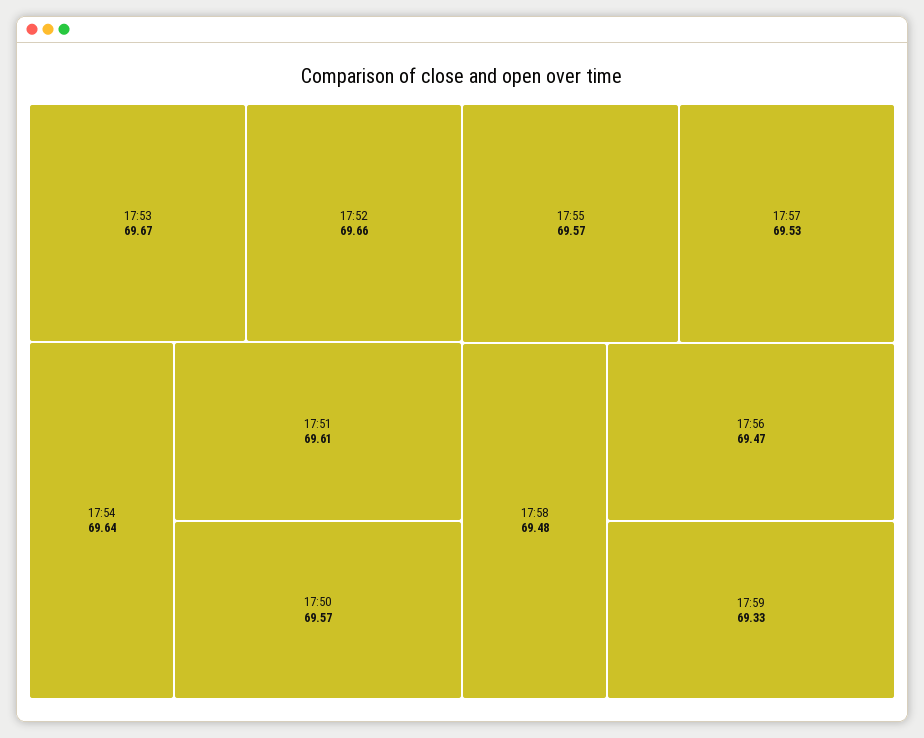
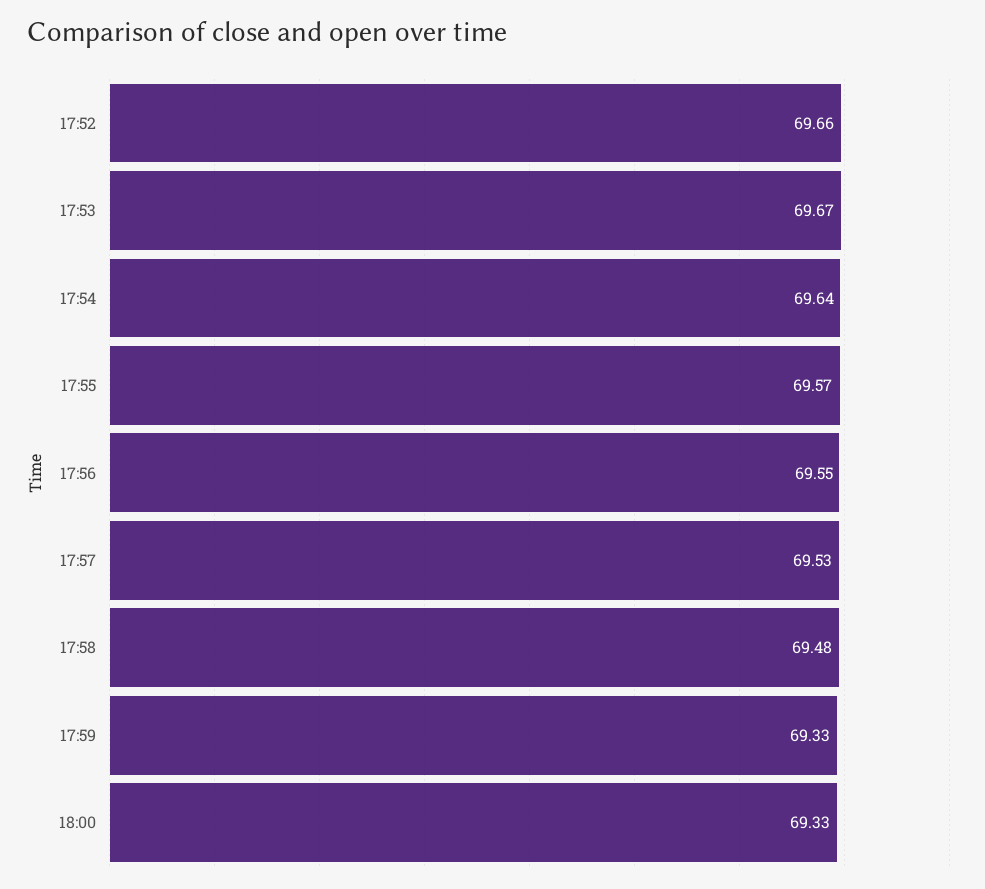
17:51: 69.61 -> none
17:50: 69.57 -> none
17:56: 69.47 -> 69.55
18:00: none -> 69.33

